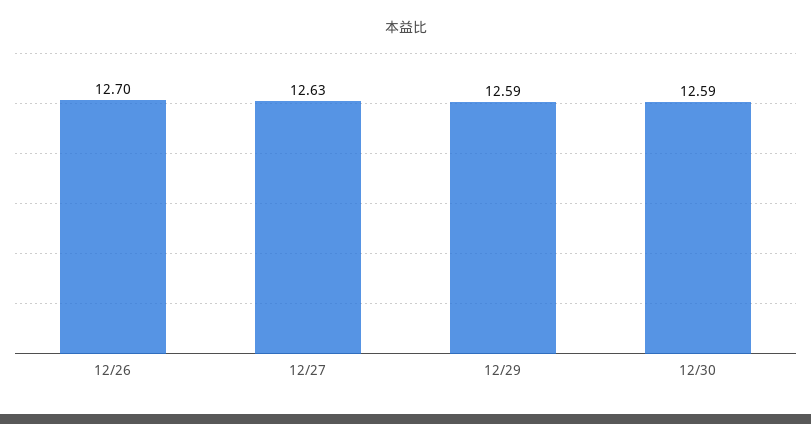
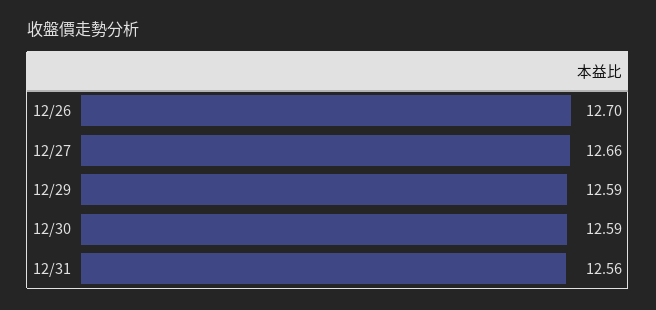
12/27: 12.63 -> 12.66
12/31: none -> 12.56

